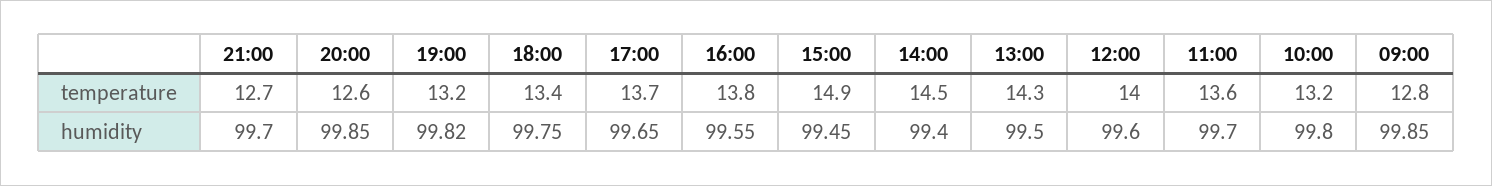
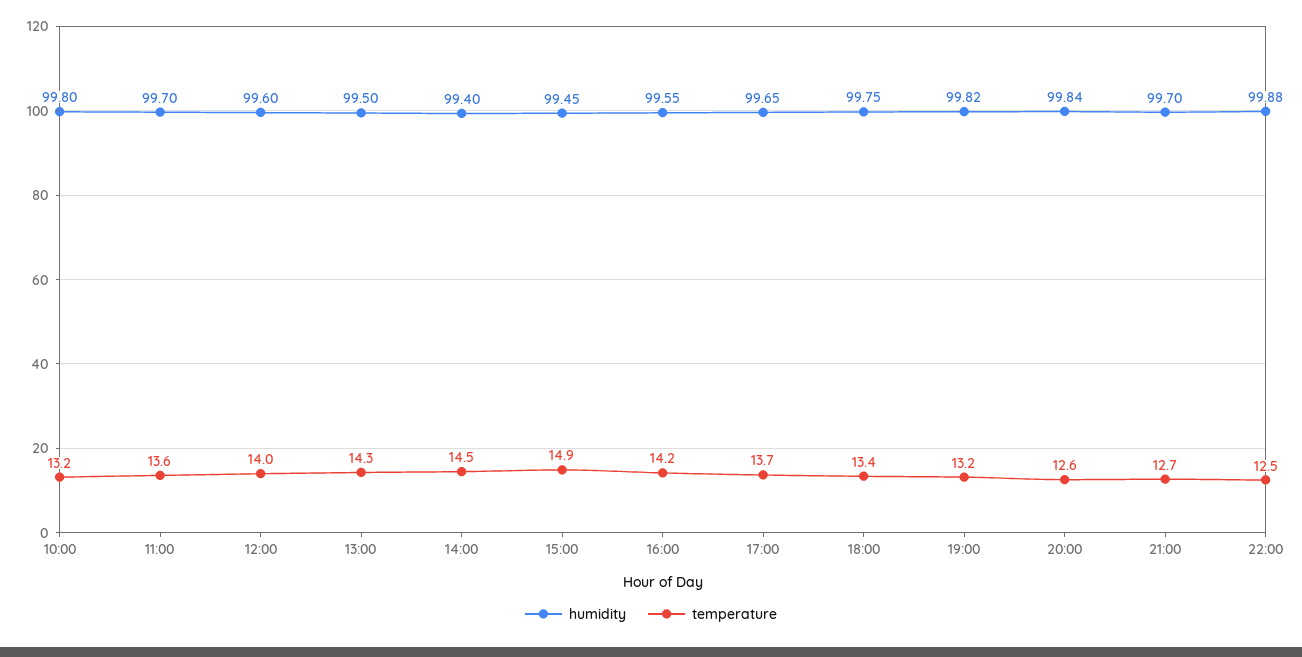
temperature, 16:00: 13.8 -> 14.2
temperature, 09:00: 12.8 -> none
humidity, 20:00: 99.85 -> 99.84
humidity, 09:00: 99.85 -> none
humidity, 22:00: none -> 99.88
temperature, 22:00: none -> 12.5

